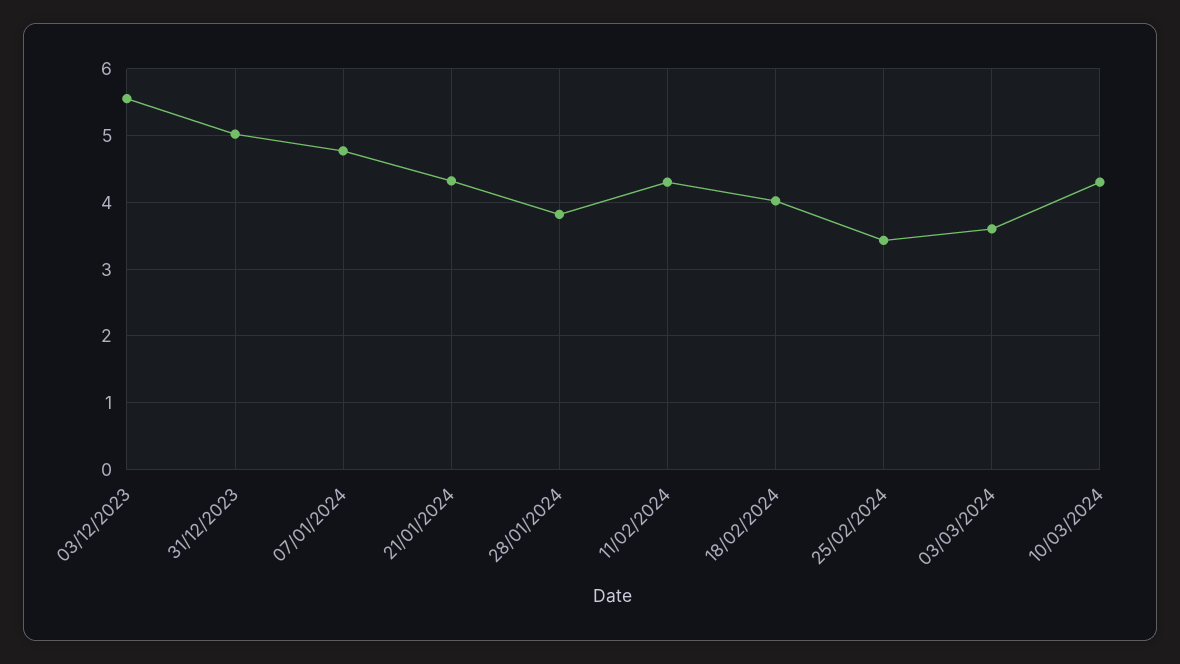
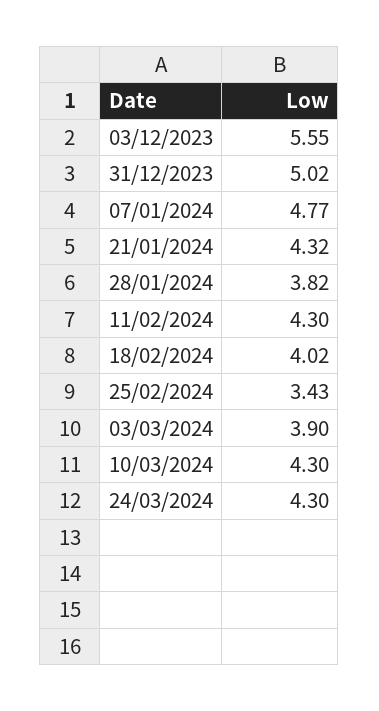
03/03/2024: 3.6 -> 3.9
24/03/2024: none -> 4.3

